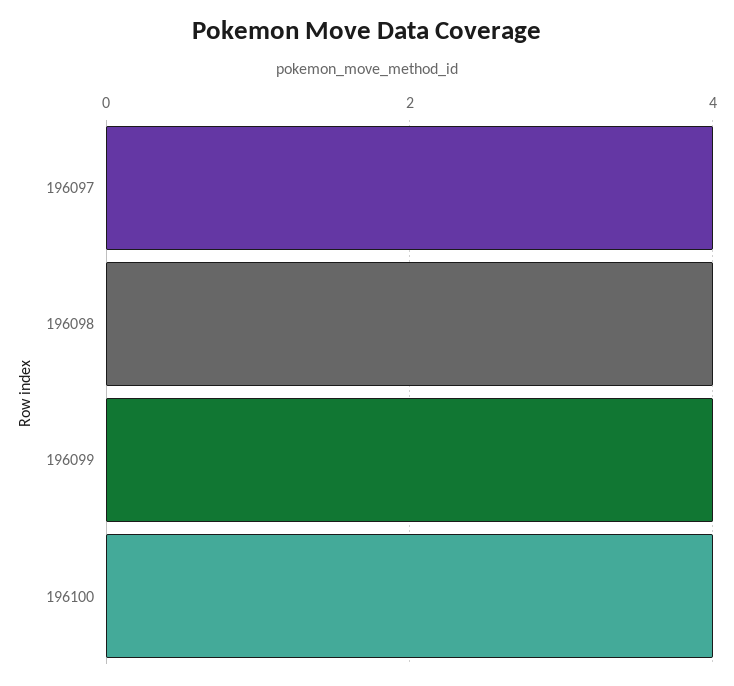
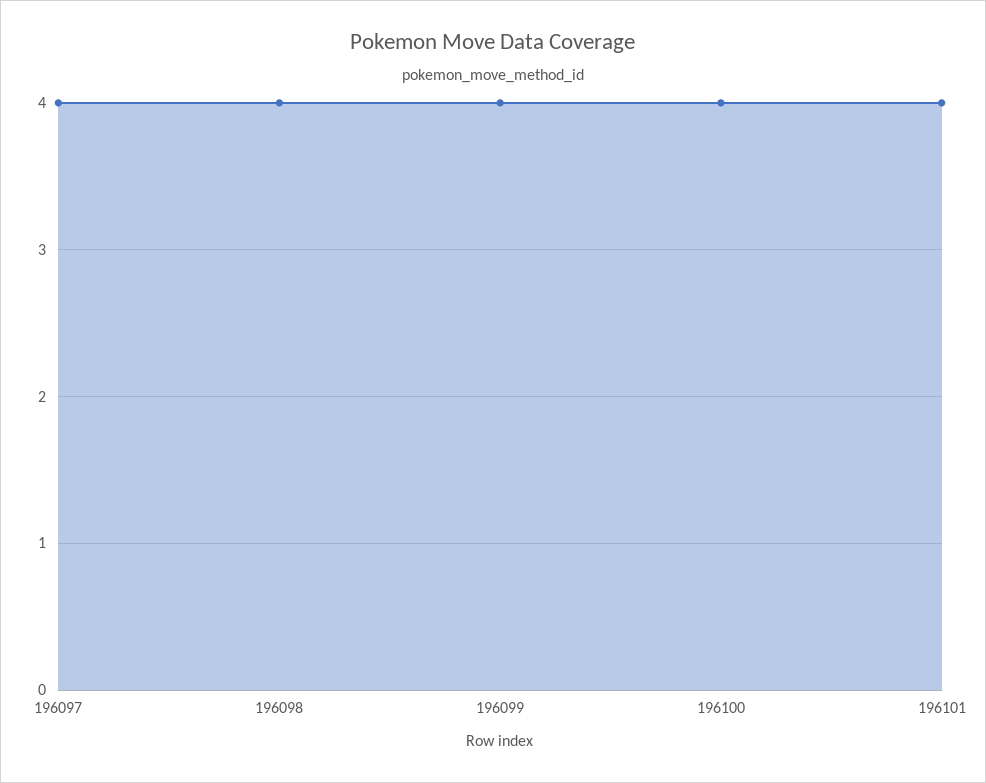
196101: none -> 4

